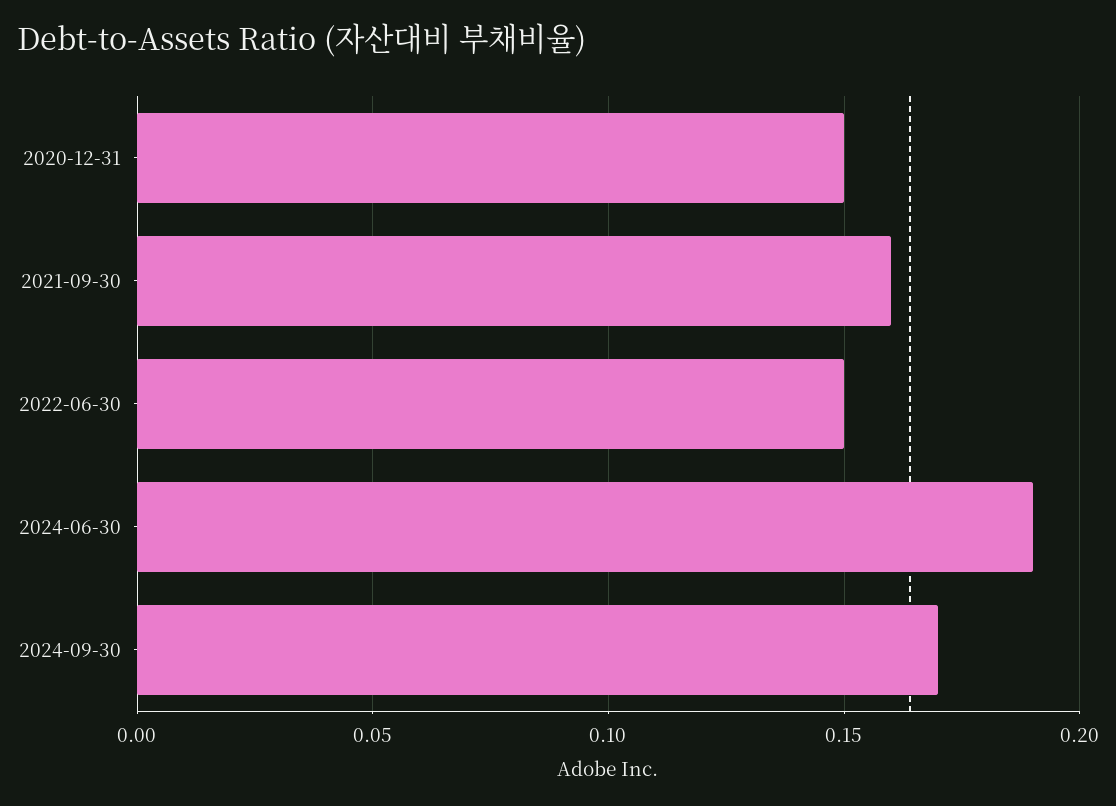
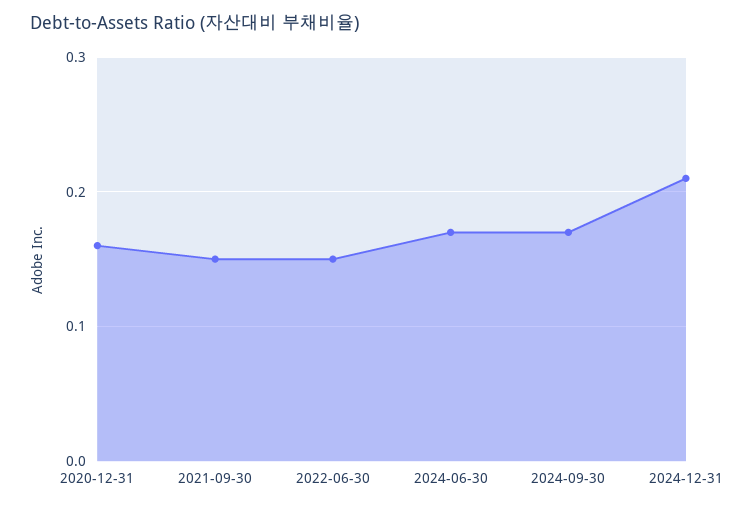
2020-12-31: 0.15 -> 0.16
2021-09-30: 0.16 -> 0.15
2024-06-30: 0.19 -> 0.17
2024-12-31: none -> 0.21

